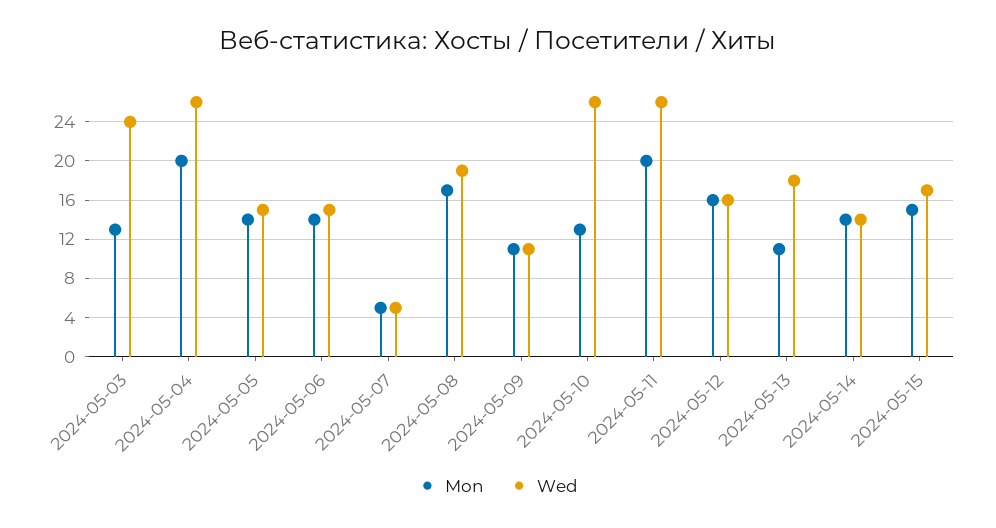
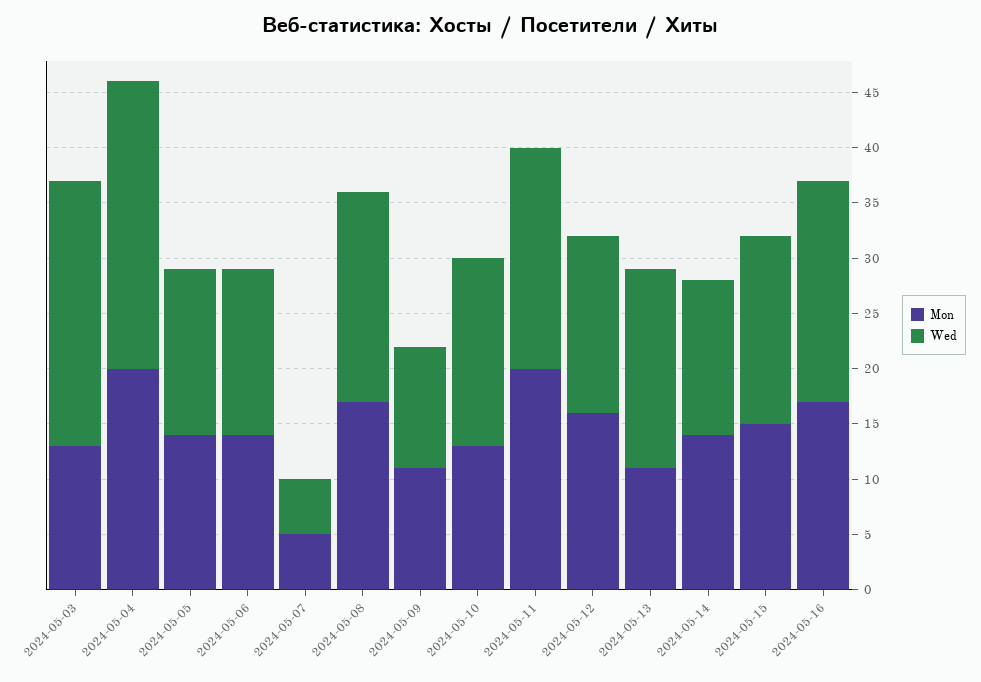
Wed, 2024-05-10: 26 -> 17
Wed, 2024-05-11: 26 -> 20
Mon, 2024-05-16: none -> 17
Wed, 2024-05-16: none -> 20

